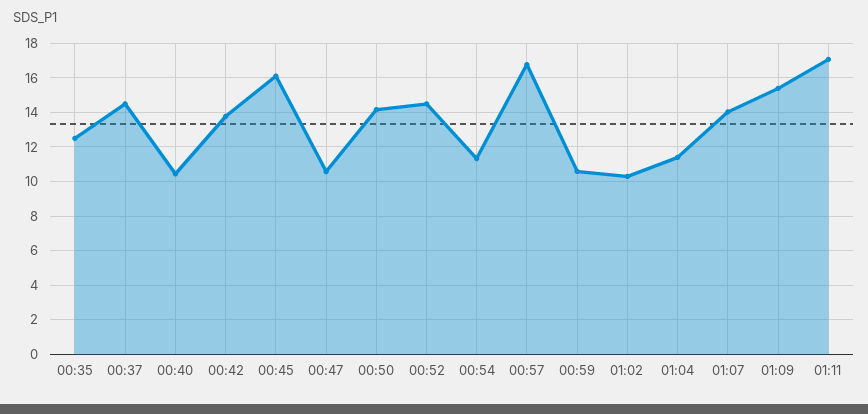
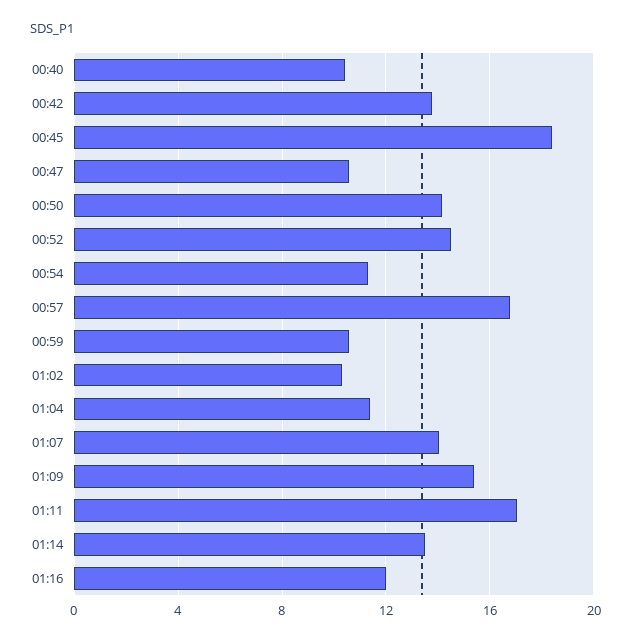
00:35: 12.5 -> none
00:37: 14.5 -> none
00:45: 16 -> 18.5
01:14: none -> 13.5
01:16: none -> 12

